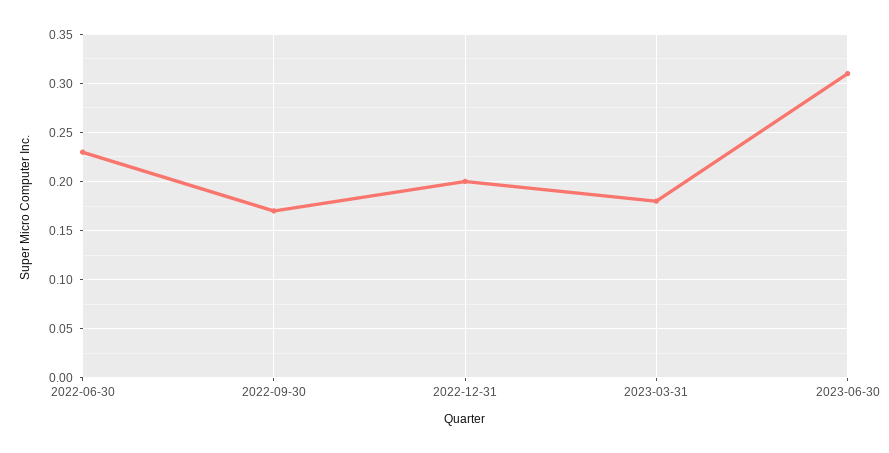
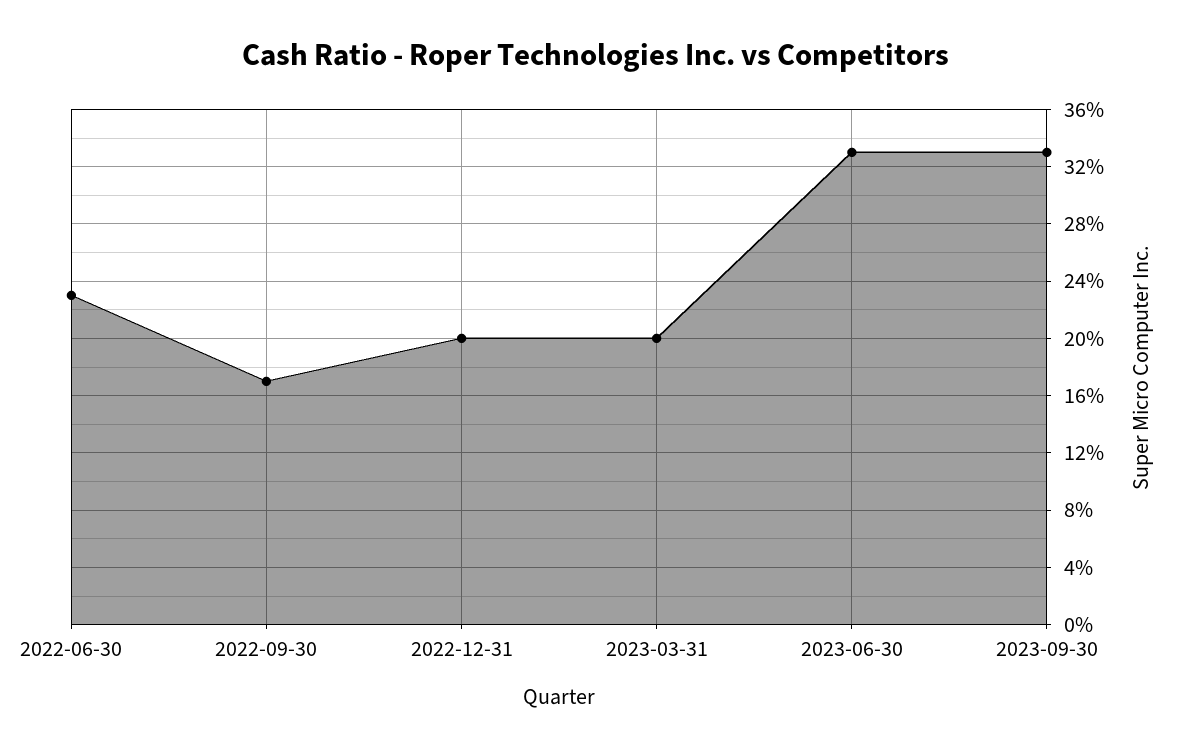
2023-03-31: 0.18 -> 0.2
2023-06-30: 0.31 -> 0.33
2023-09-30: none -> 0.33

